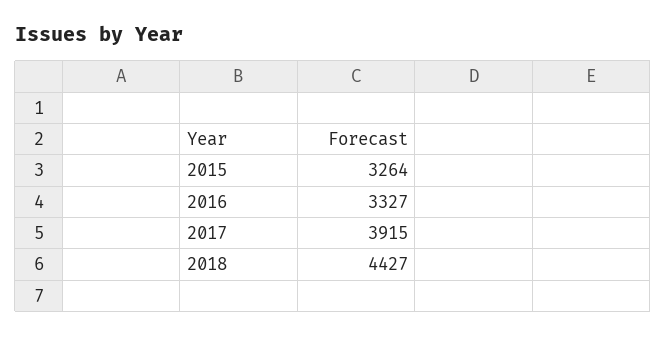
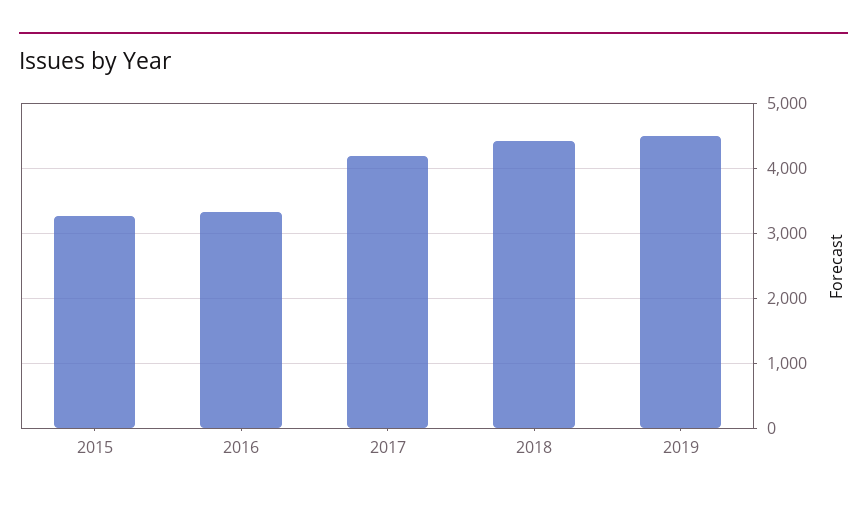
2017: 3915 -> 4200
2019: none -> 4500

